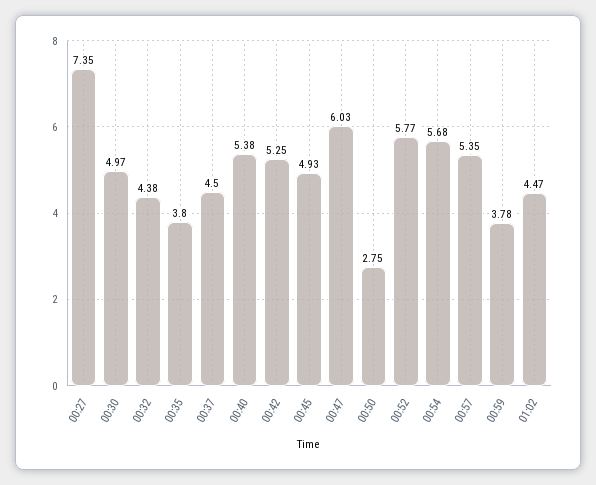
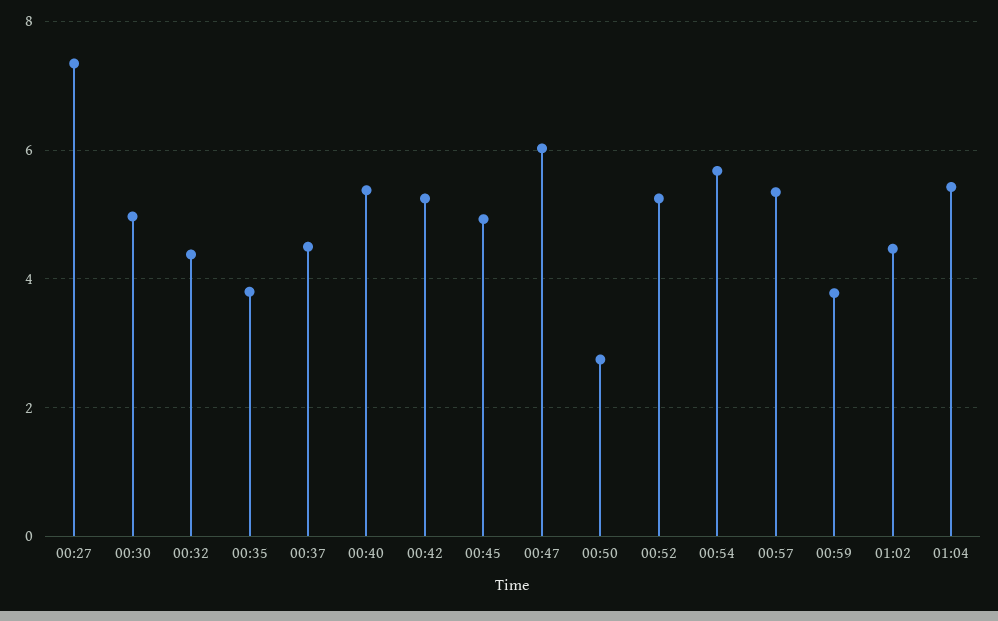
00:52: 5.77 -> 5.2
01:04: none -> 5.4

